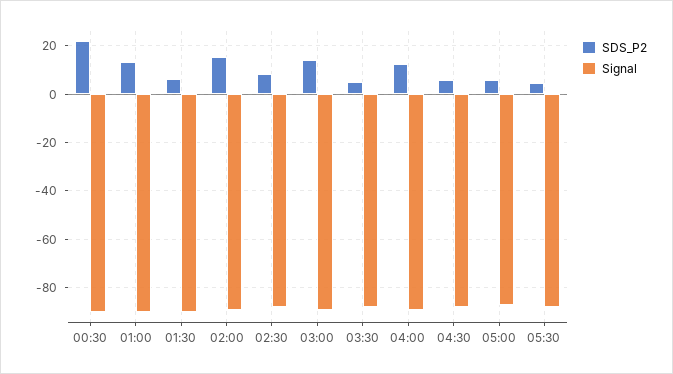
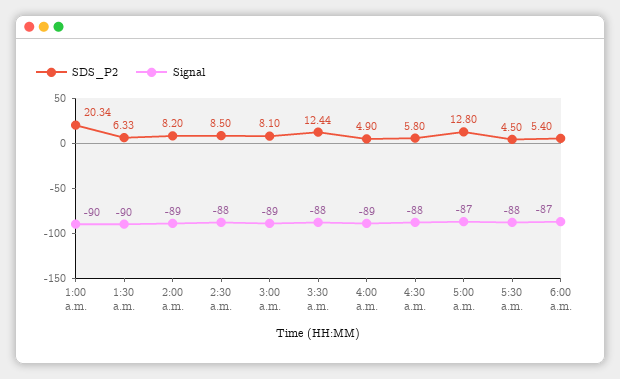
SDS_P2, 00:30: 22.5 -> none
Signal, 00:30: -90 -> none
SDS_P2, 01:00: 12.5 -> 20.34
SDS_P2, 02:00: 15 -> 8.2
SDS_P2, 03:00: 15 -> 8.1
SDS_P2, 03:30: 5 -> 12.44
SDS_P2, 04:00: 12.5 -> 4.9
SDS_P2, 05:00: 5 -> 12.8
SDS_P2, 6:00 a.m.: none -> 5.4
Signal, 6:00 a.m.: none -> -87

